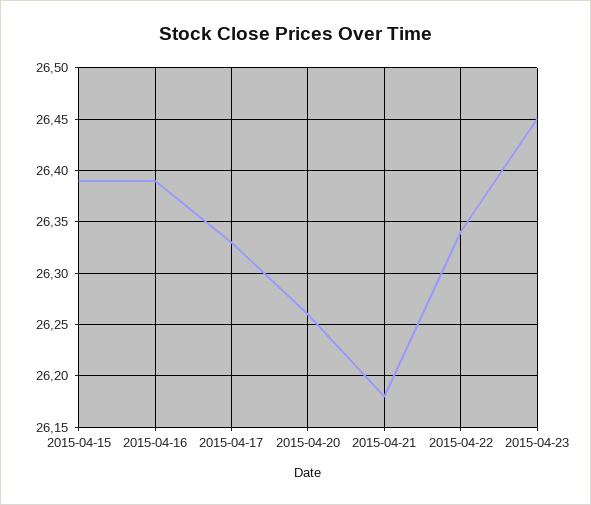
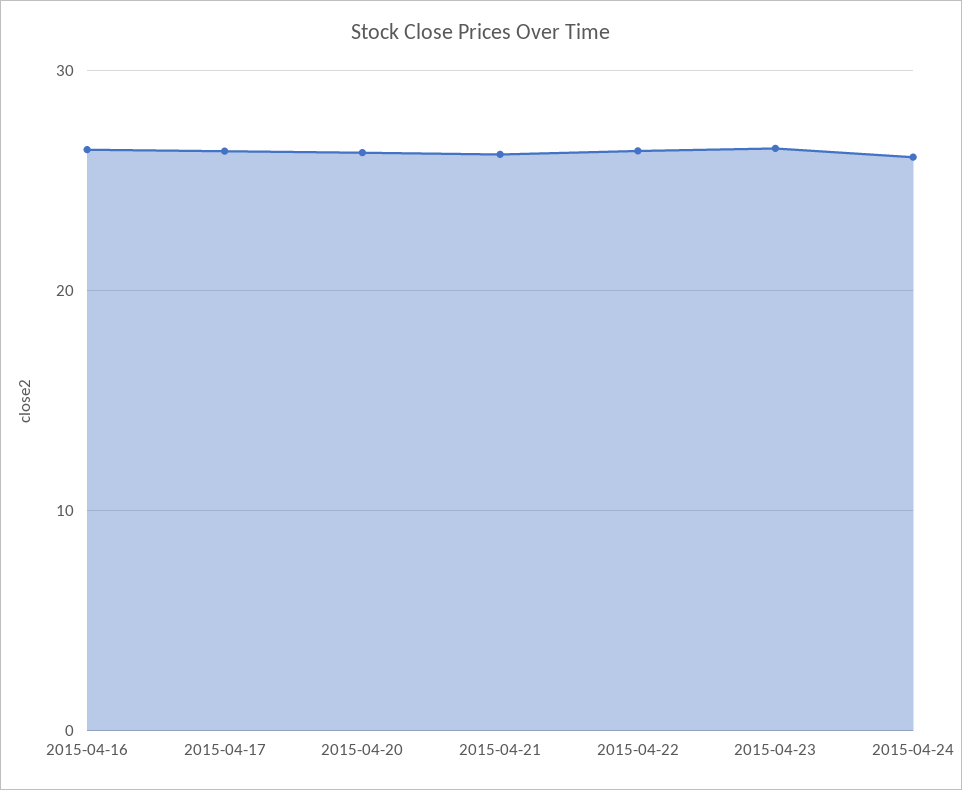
2015-04-15: 26.39 -> none
2015-04-24: none -> 26

